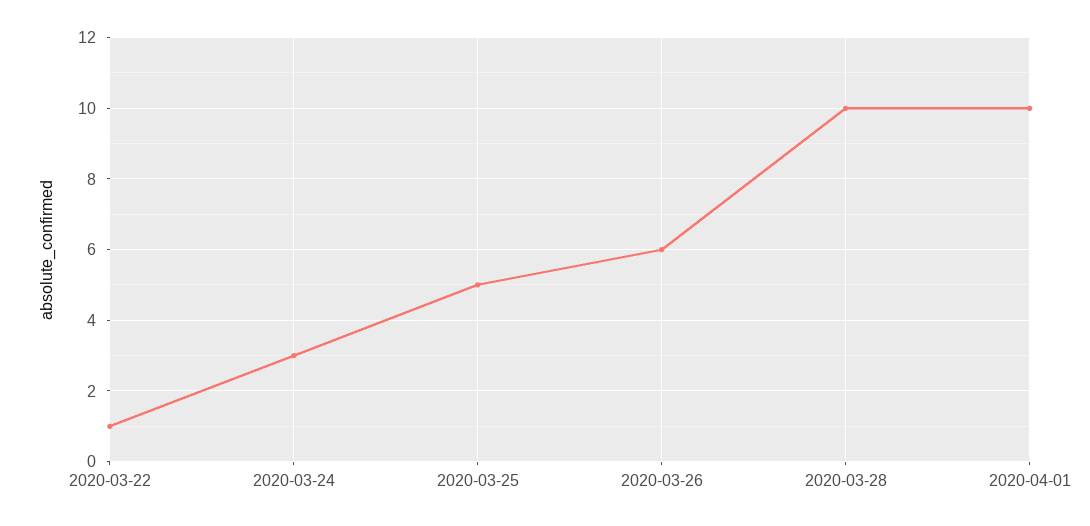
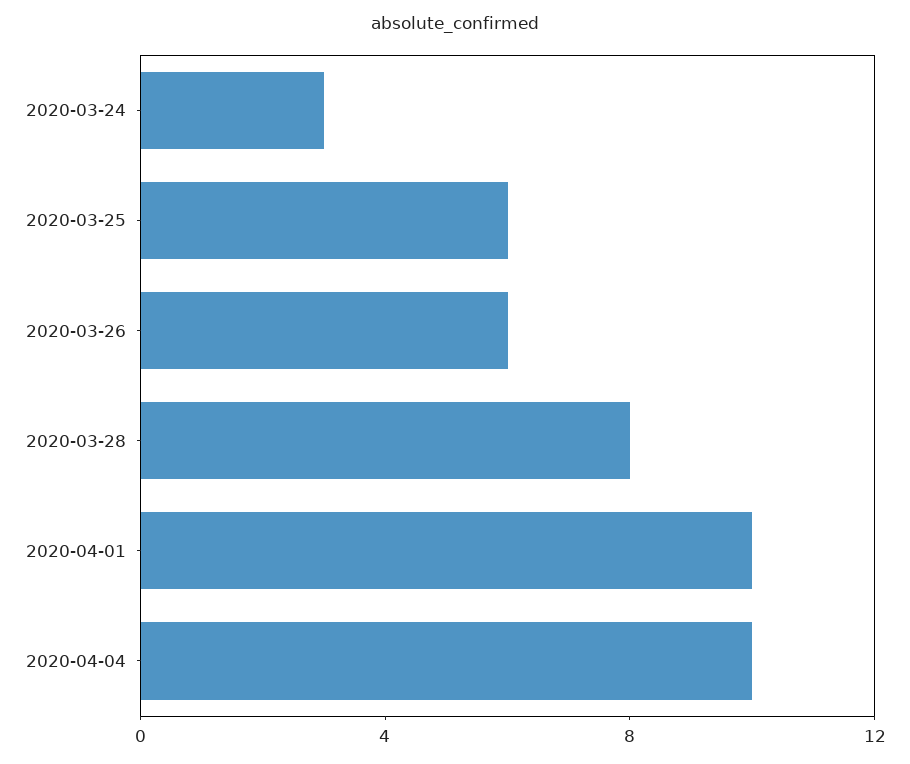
2020-03-22: 1 -> none
2020-03-25: 5 -> 6
2020-03-28: 10 -> 8
2020-04-04: none -> 10

